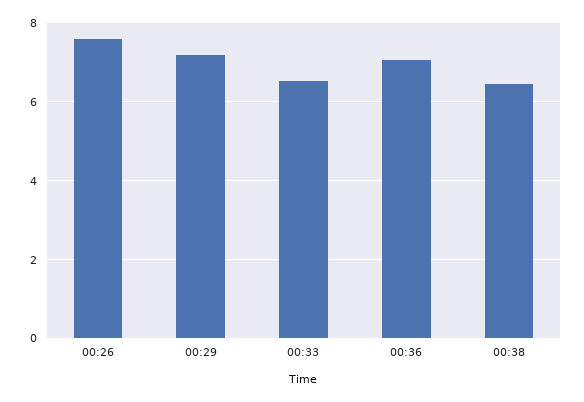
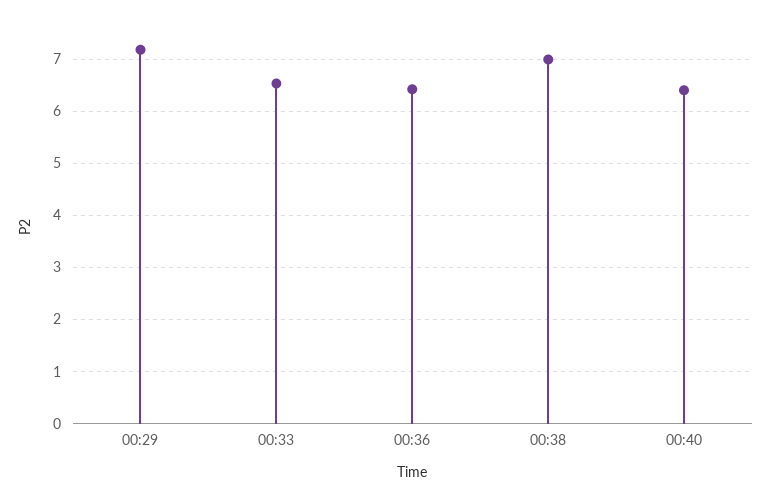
00:26: 7.6 -> none
00:36: 7 -> 6.4
00:38: 6.4 -> 7
00:40: none -> 6.4

